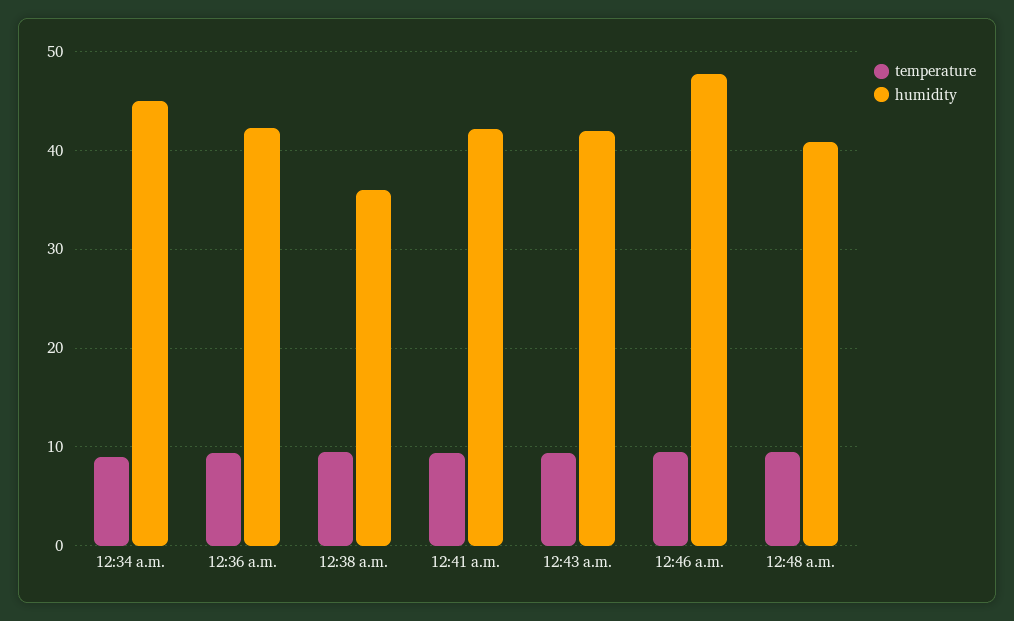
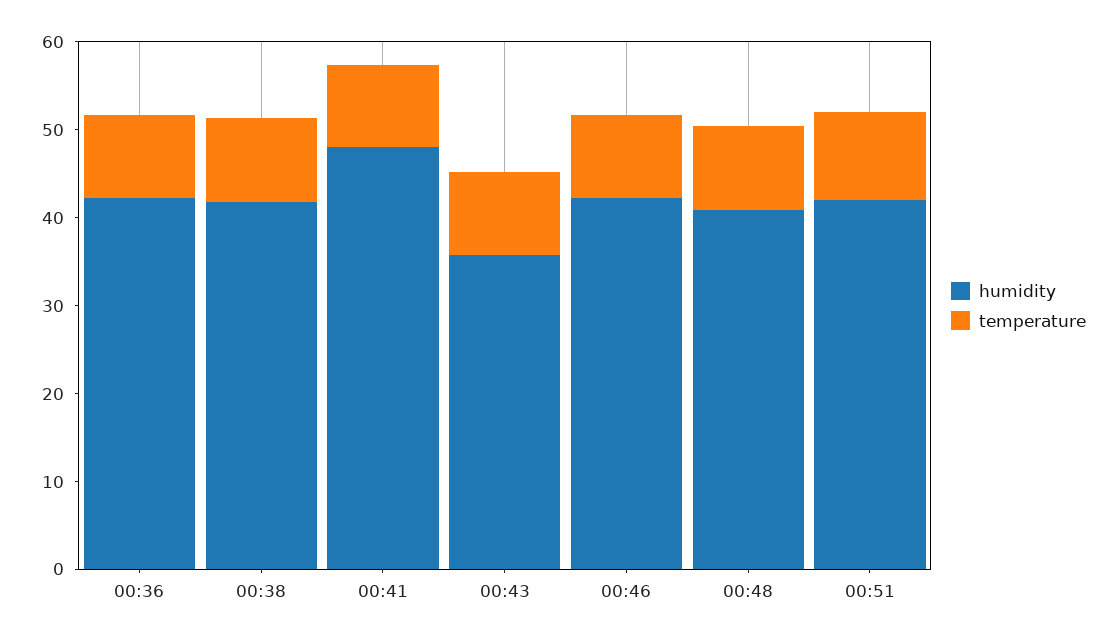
temperature, 12:34 a.m.: 9 -> none
humidity, 12:34 a.m.: 45 -> none
humidity, 12:38 a.m.: 36 -> 42
humidity, 12:41 a.m.: 42 -> 48
humidity, 12:43 a.m.: 42 -> 36
humidity, 12:46 a.m.: 48 -> 42
humidity, 00:51: none -> 42
temperature, 00:51: none -> 10

